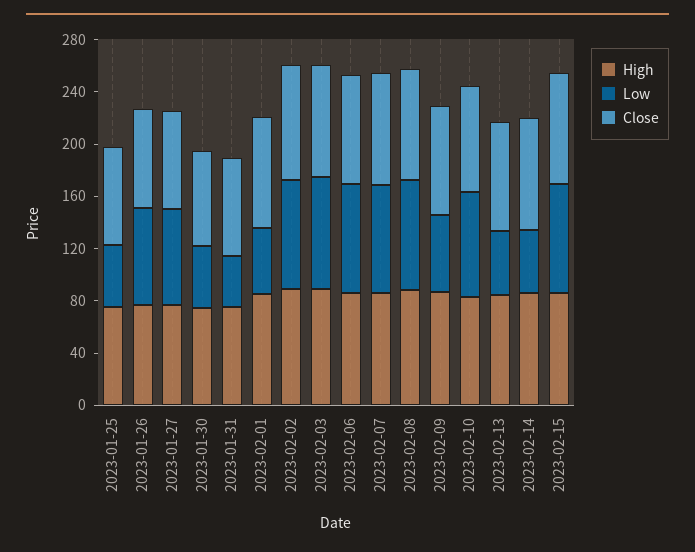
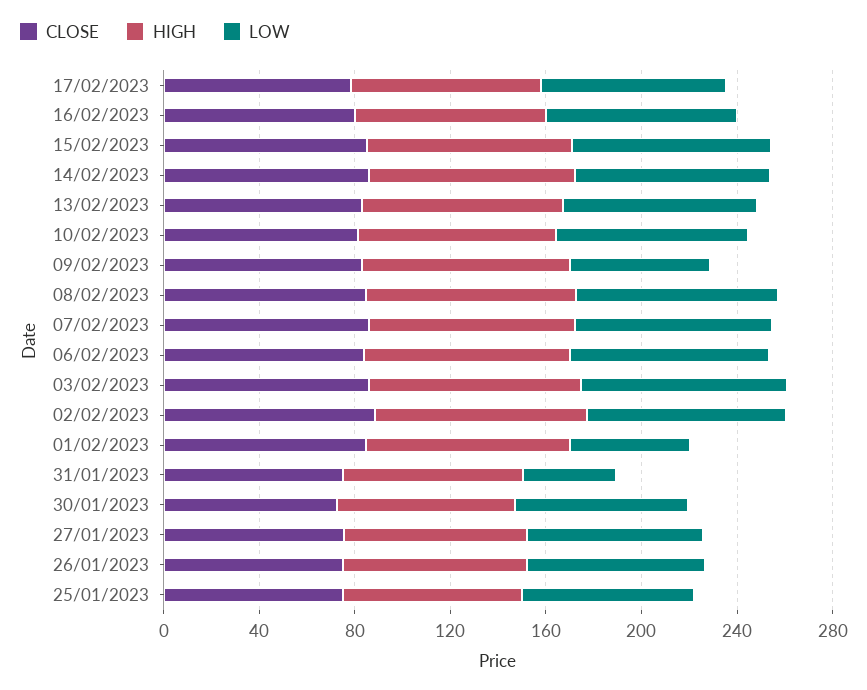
Low, 2023-01-25: 50 -> 70
Low, 2023-01-30: 50 -> 70
Low, 2023-02-13: 50 -> 80
Low, 2023-02-14: 50 -> 80
Close, 17/02/2023: none -> 80
High, 17/02/2023: none -> 80
Low, 17/02/2023: none -> 80
Close, 16/02/2023: none -> 80
High, 16/02/2023: none -> 80
Low, 16/02/2023: none -> 80

